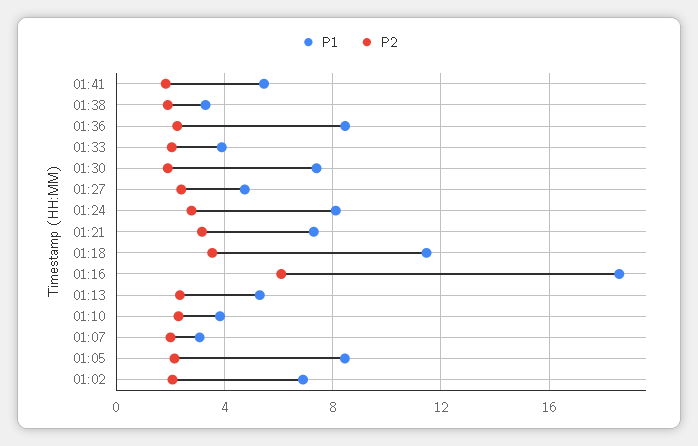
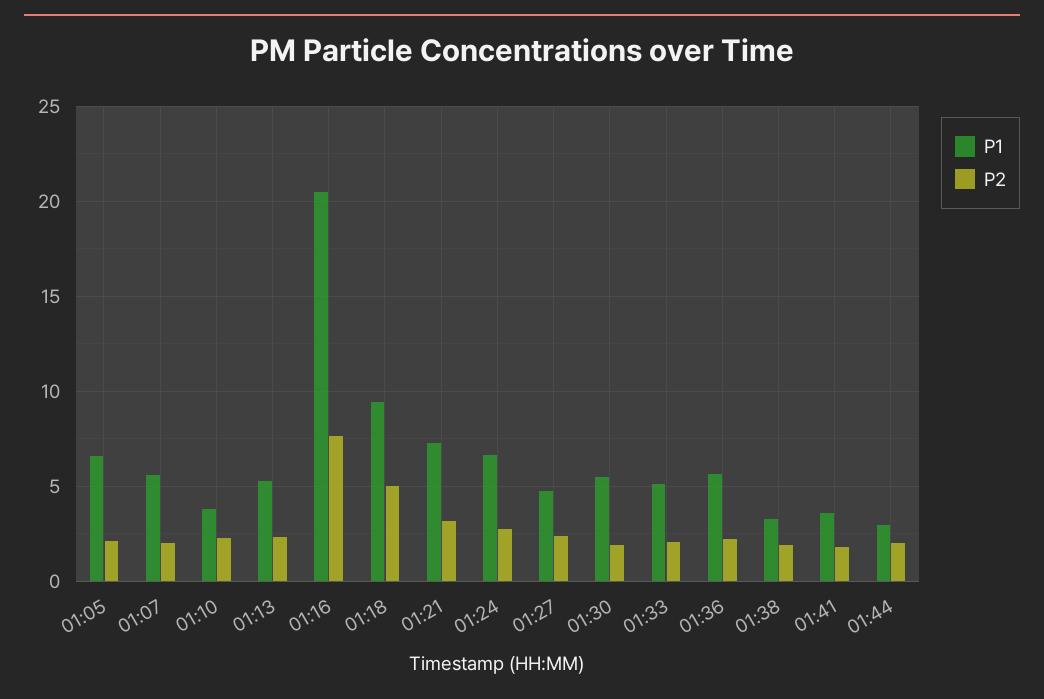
P1, 01:41: 5.5 -> 3.5
P1, 01:36: 8.5 -> 5.5
P1, 01:33: 4 -> 5
P1, 01:30: 7.5 -> 5.5
P1, 01:24: 8 -> 6.5
P1, 01:18: 11.5 -> 9.5
P2, 01:18: 3.5 -> 5
P1, 01:16: 18.5 -> 20.5
P2, 01:16: 6 -> 7.5
P1, 01:07: 3 -> 5.5
P1, 01:05: 8.5 -> 6.5
P1, 01:02: 7 -> none
P2, 01:02: 2 -> none
P1, 01:44: none -> 3
P2, 01:44: none -> 2

